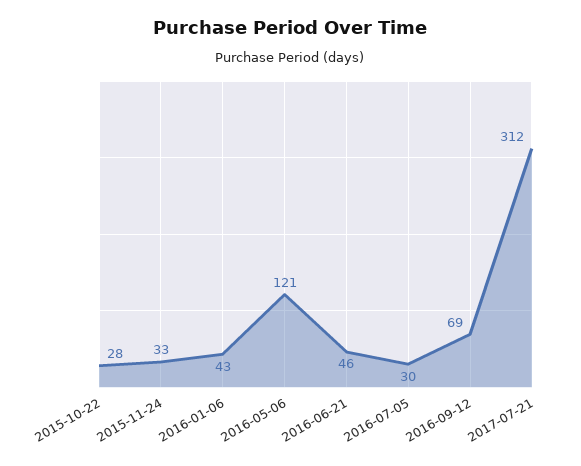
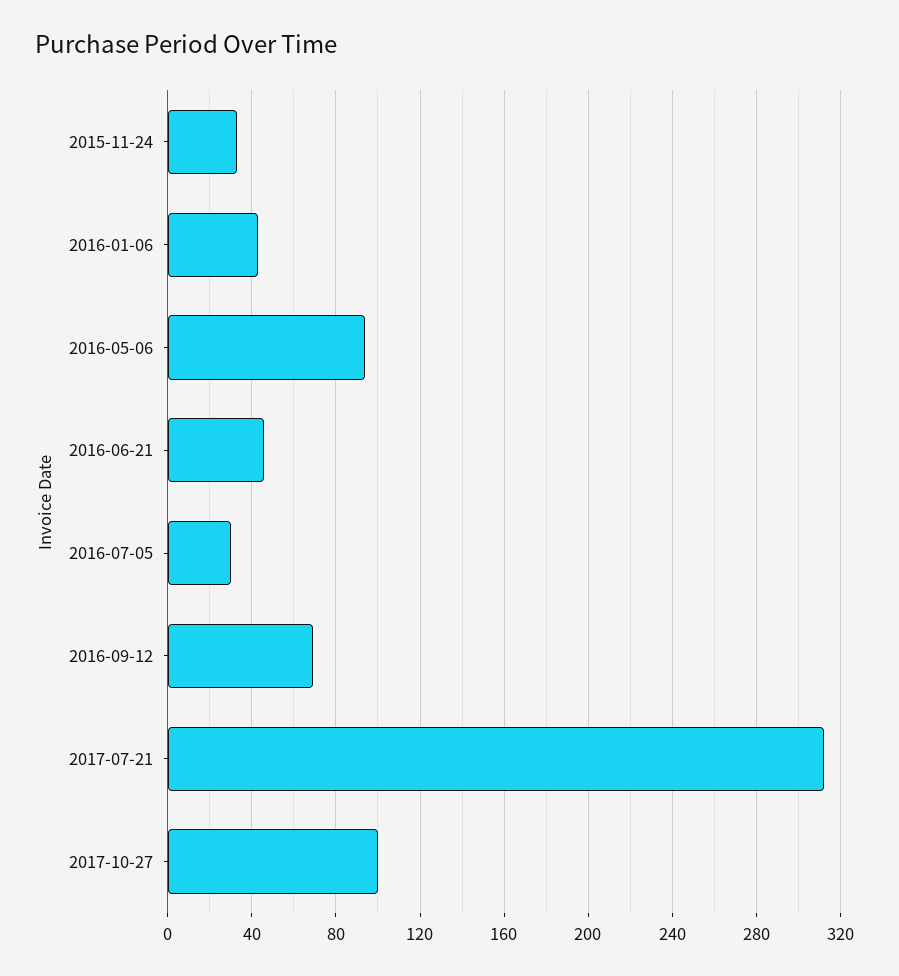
2015-10-22: 28 -> none
2016-05-06: 121 -> 95
2017-10-27: none -> 100

